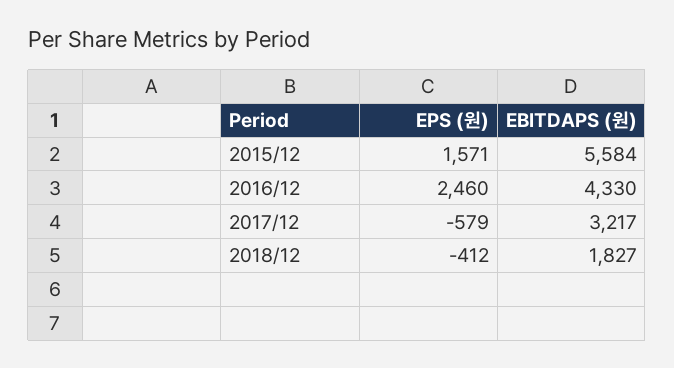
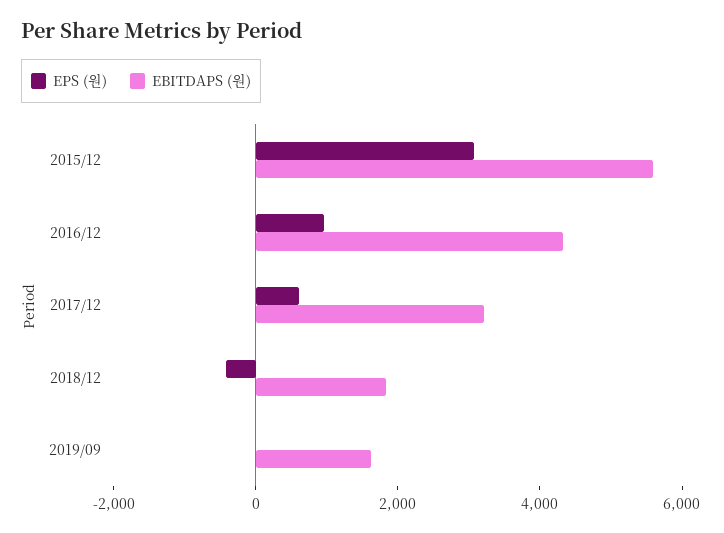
EPS (원), 2015/12: 1571 -> 3000
EPS (원), 2016/12: 2460 -> 1000
EPS (원), 2017/12: -579 -> 500
EPS (원), 2019/09: none -> 0
EBITDAPS (원), 2019/09: none -> 1500

